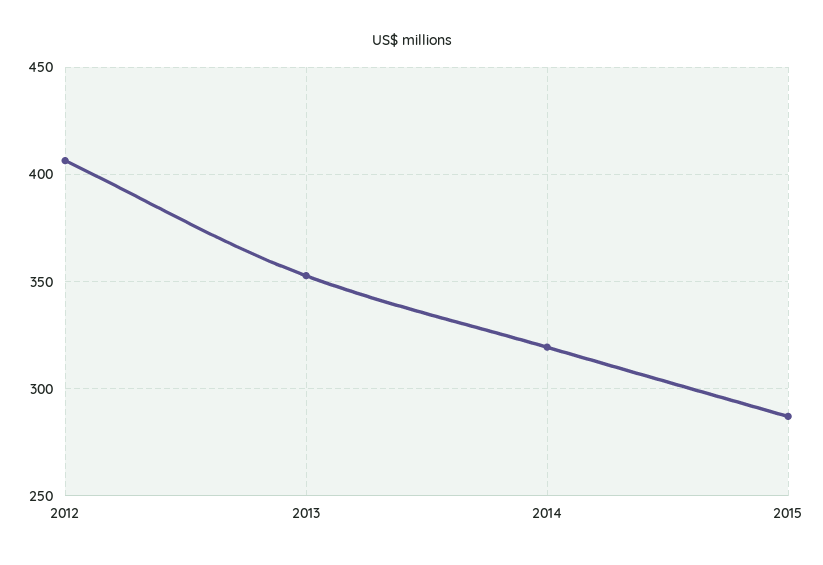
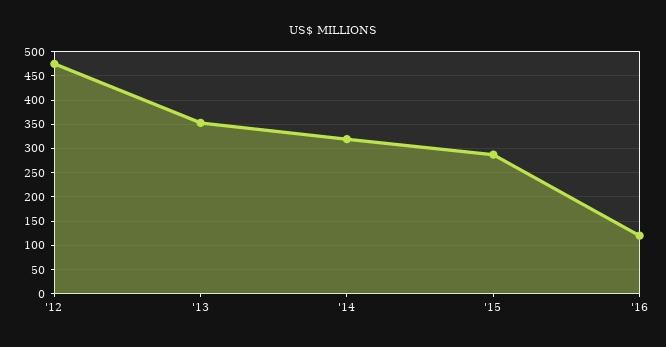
2012: 405 -> 475
'16: none -> 125

